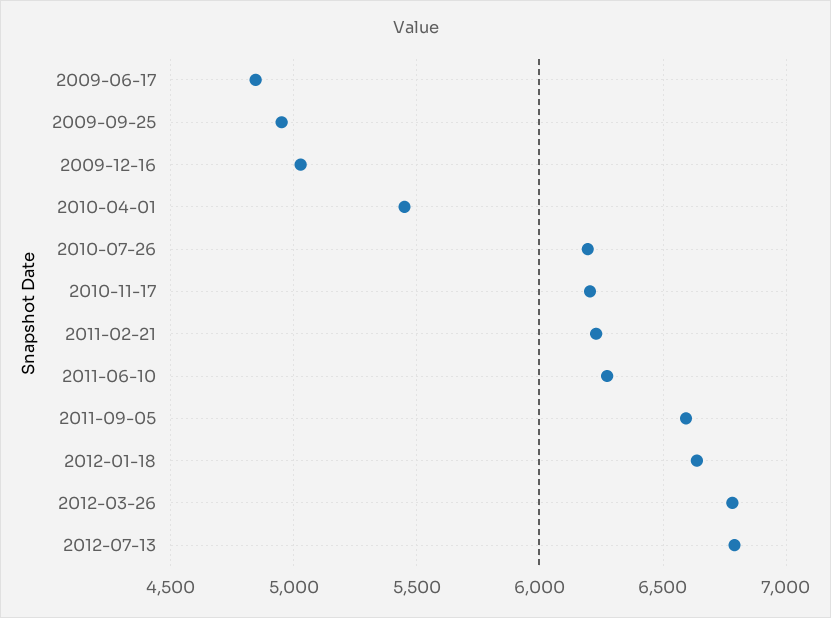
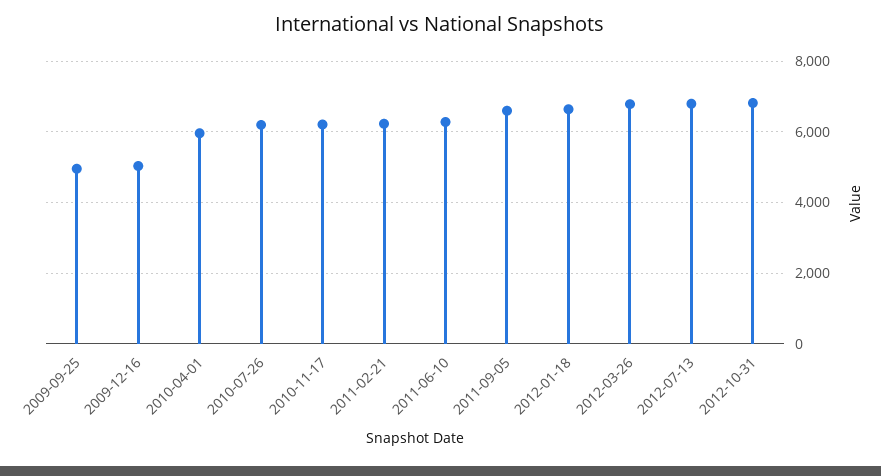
2009-06-17: 4850 -> none
2010-04-01: 5450 -> 6000
2012-10-31: none -> 6800

